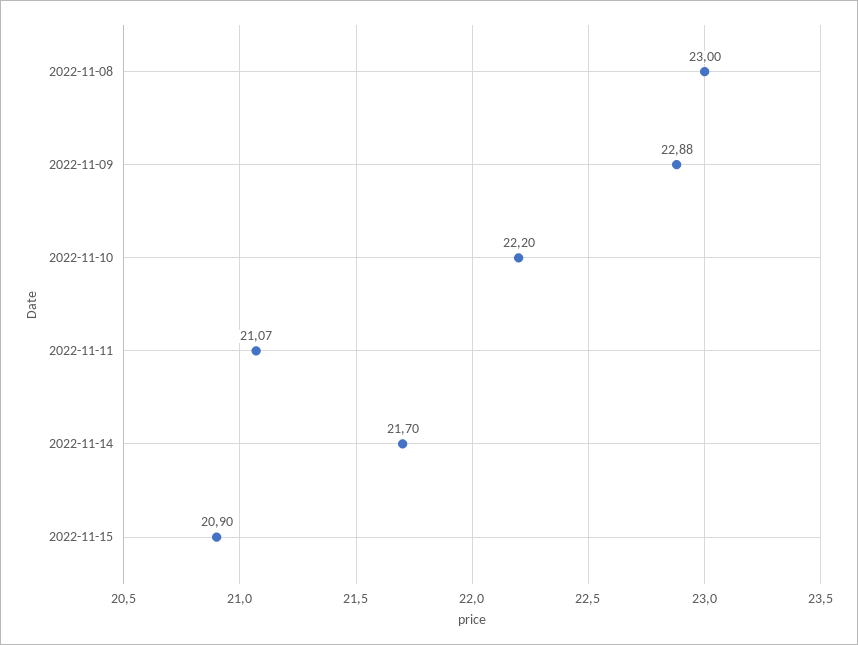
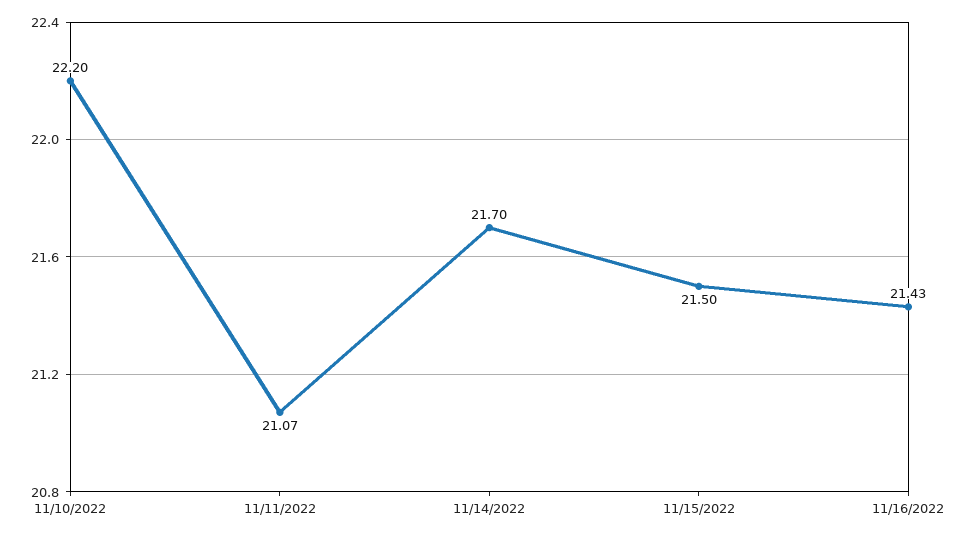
2022-11-08: 23 -> none
2022-11-09: 22.88 -> none
2022-11-15: 20.9 -> 21.5
11/16/2022: none -> 21.43

